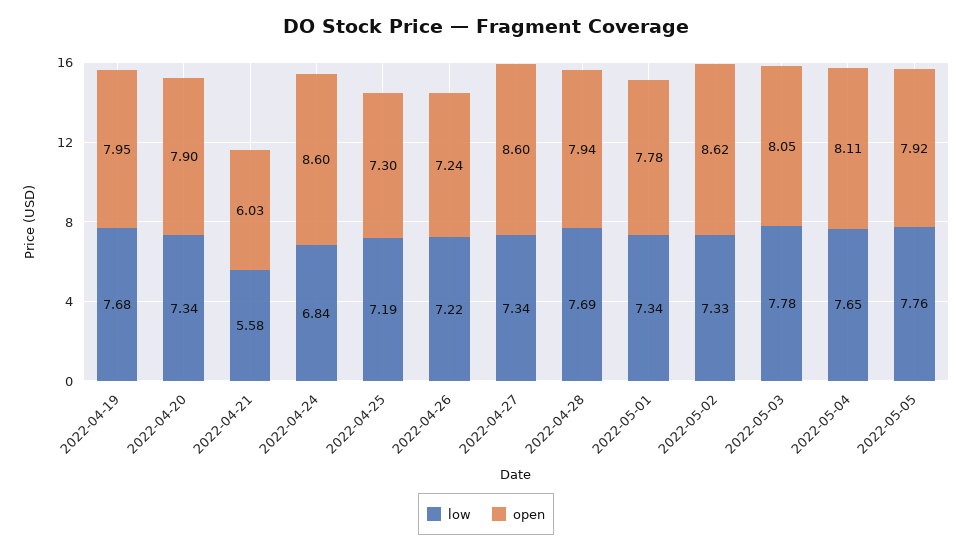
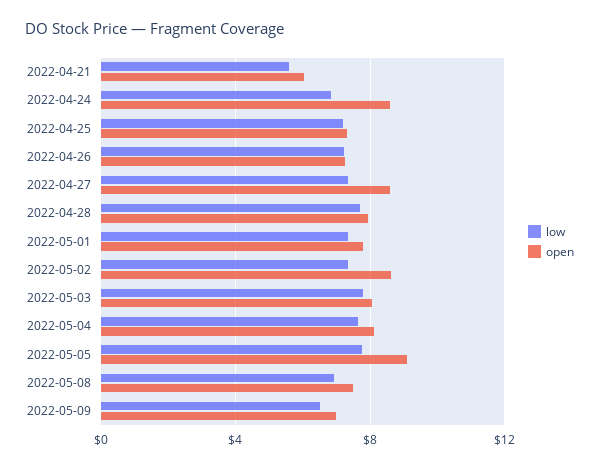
low, 2022-04-19: 7.68 -> none
open, 2022-04-19: 7.95 -> none
low, 2022-04-20: 7.34 -> none
open, 2022-04-20: 7.9 -> none
open, 2022-05-05: 7.92 -> 9
low, 2022-05-08: none -> 7
open, 2022-05-08: none -> 7.5
low, 2022-05-09: none -> 6.5
open, 2022-05-09: none -> 7

